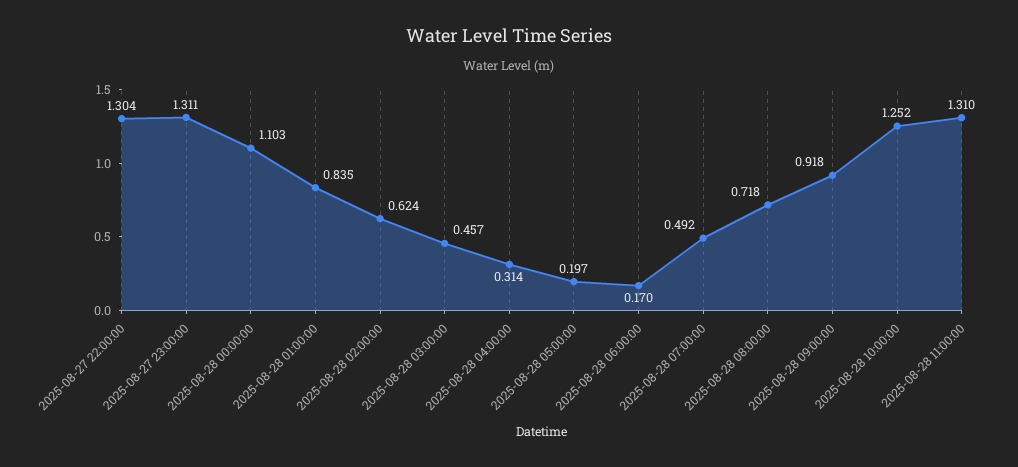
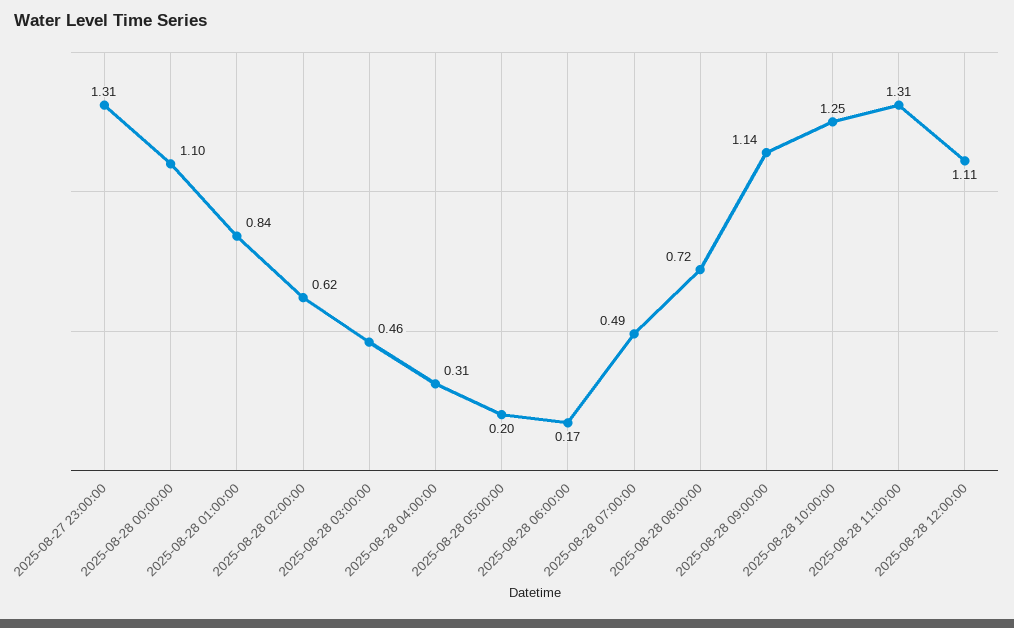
2025-08-27 22:00:00: 1.304 -> none
2025-08-28 09:00:00: 0.918 -> 1.14
2025-08-28 12:00:00: none -> 1.11

